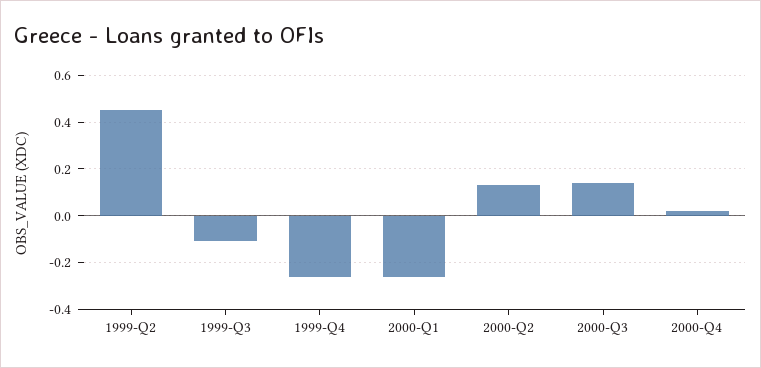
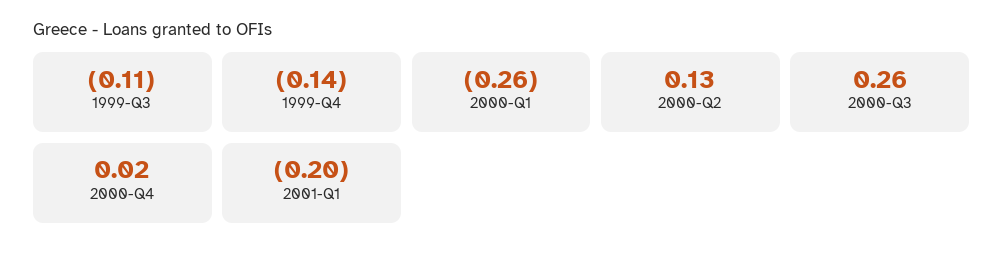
1999-Q2: 0.45 -> none
1999-Q4: -0.25 -> -0.14
2000-Q3: 0.15 -> 0.26
2001-Q1: none -> -0.2

